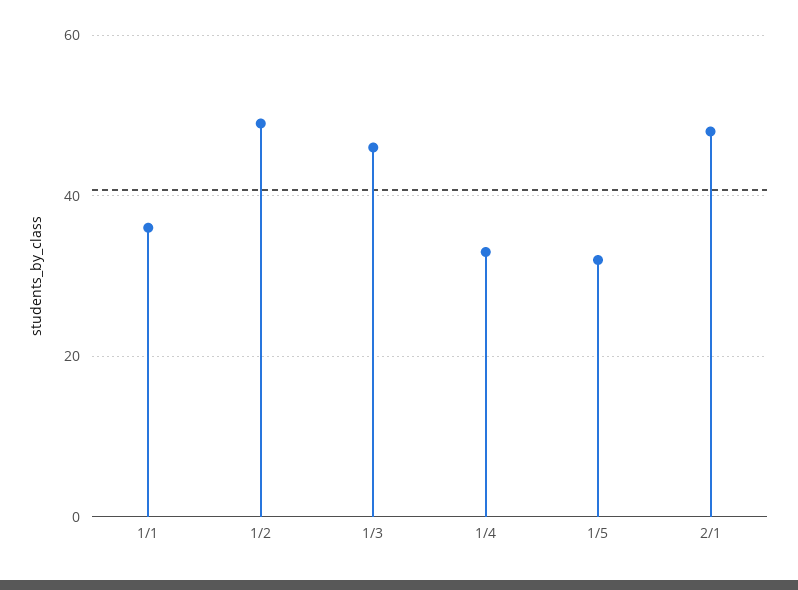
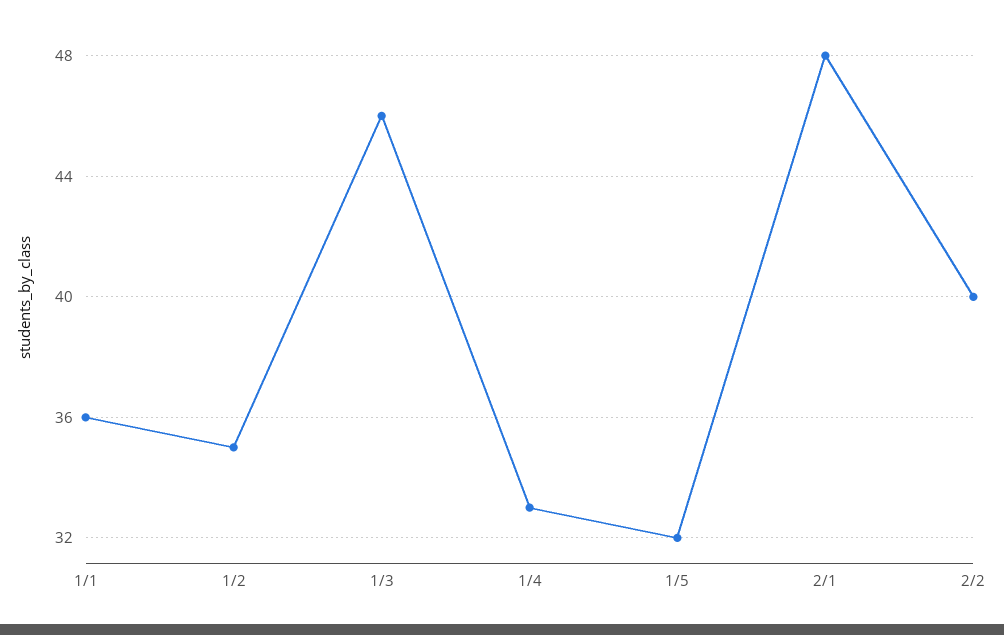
1/2: 50 -> 35
2/2: none -> 40

